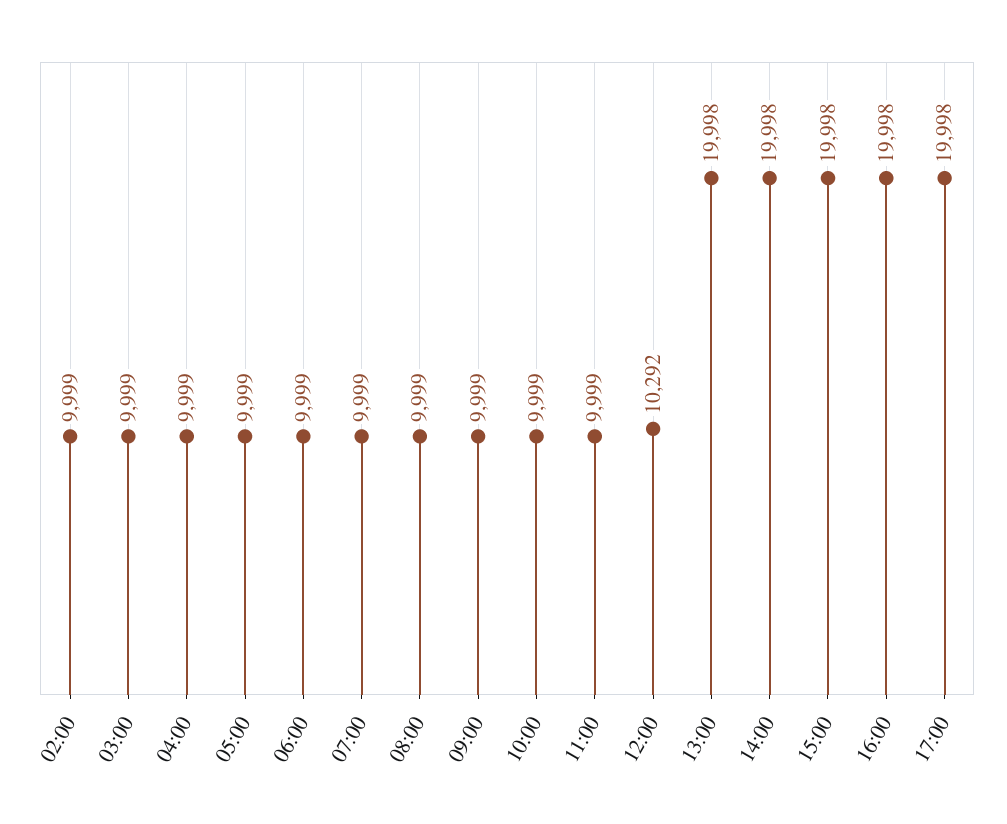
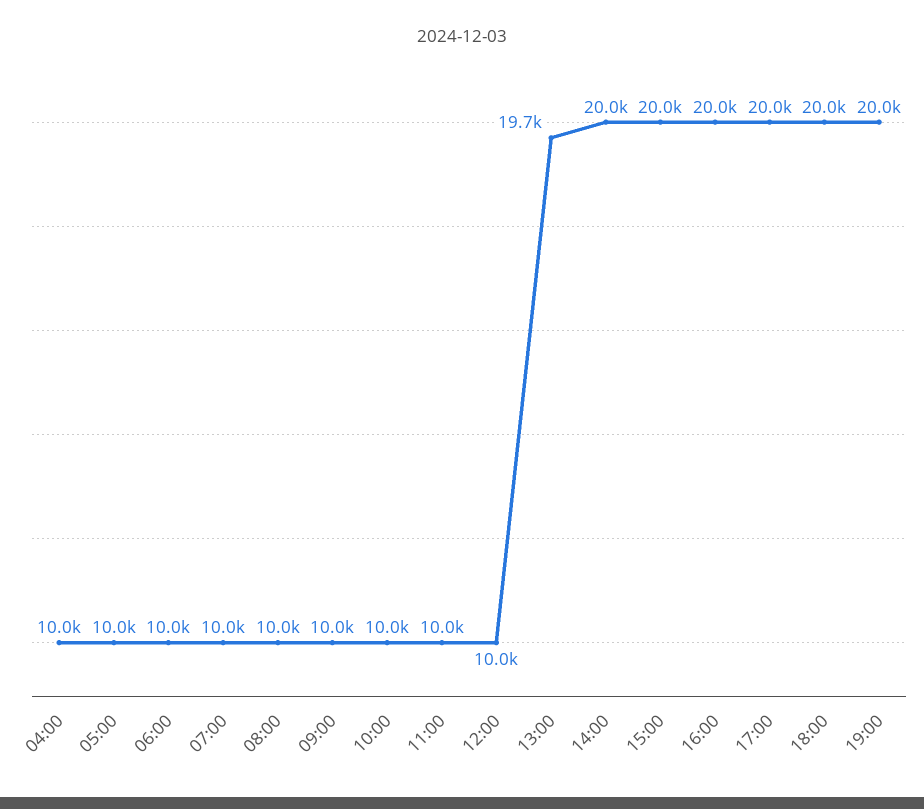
02:00: 9999 -> none
03:00: 9999 -> none
12:00: 10292 -> 10000
13:00: 19998 -> 19700
18:00: none -> 20000
19:00: none -> 20000

